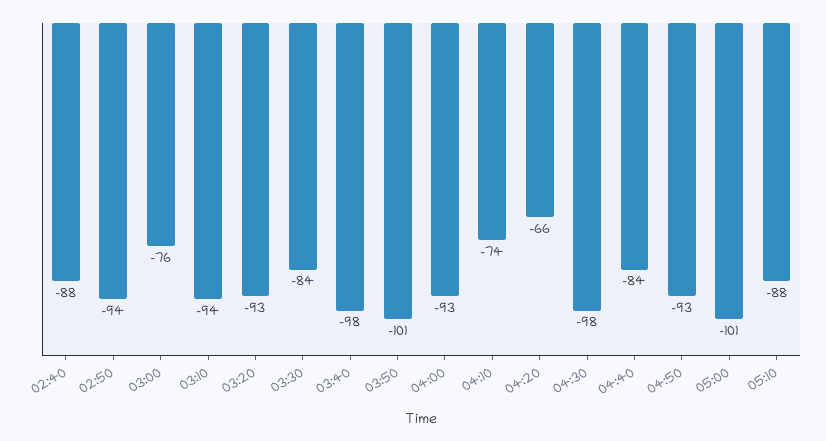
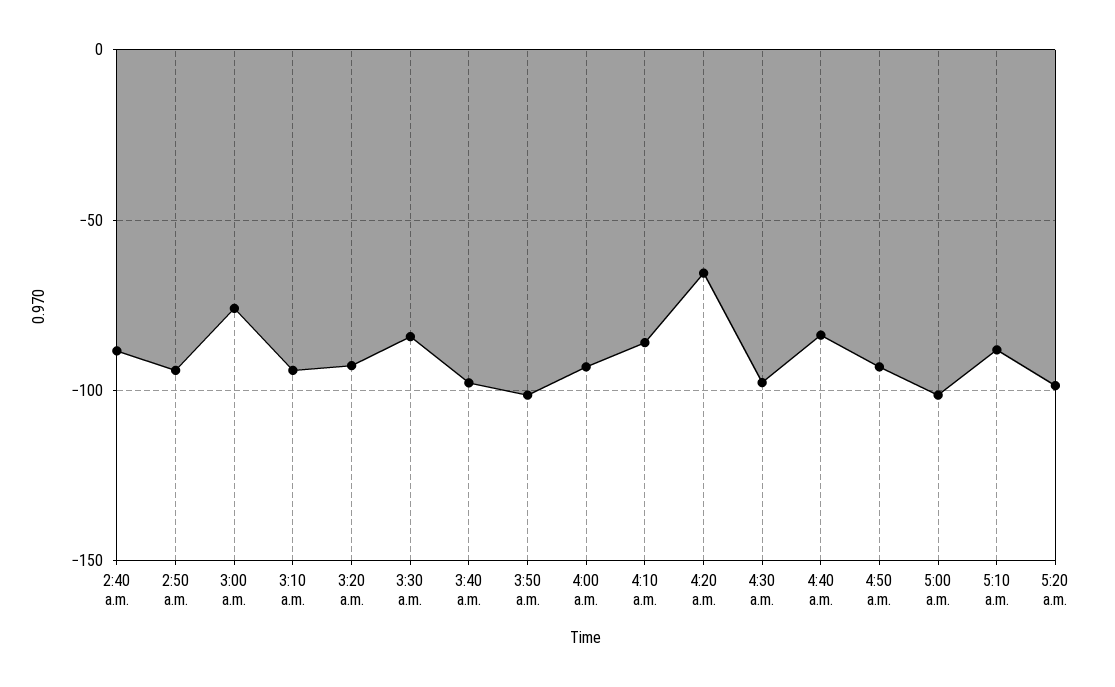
04:10: -74 -> -85
5:20 a.m.: none -> -100

